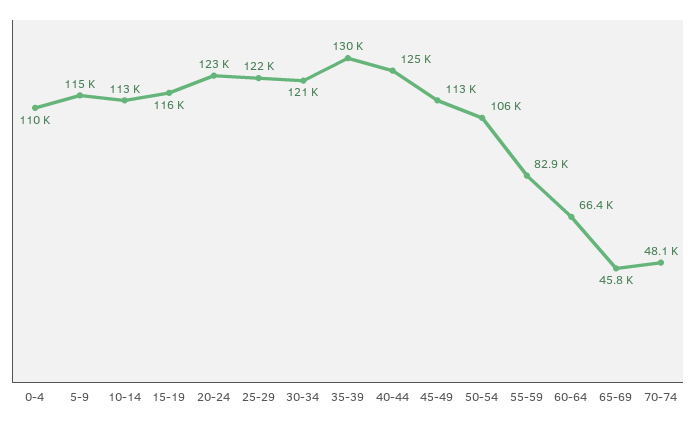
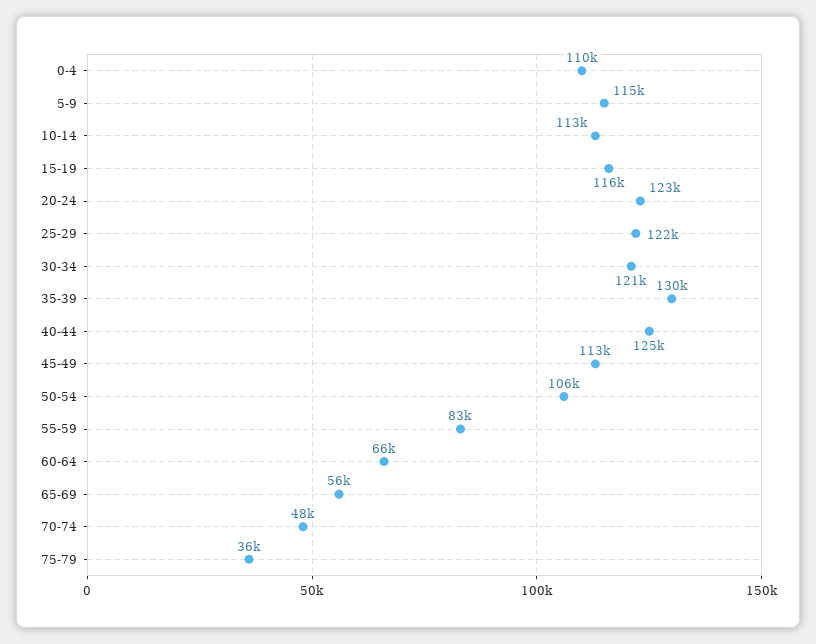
65-69: 45800 -> 56000
75-79: none -> 36000

